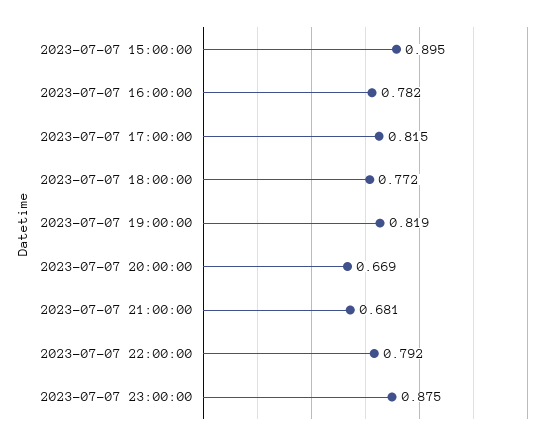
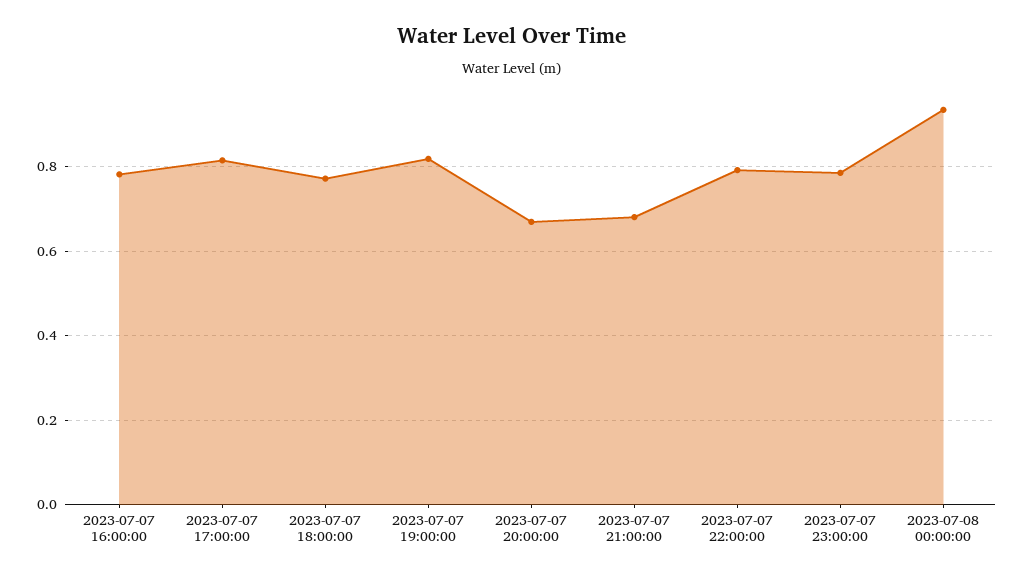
2023-07-07 15:00:00: 0.895 -> none
2023-07-07 23:00:00: 0.875 -> 0.78
2023-07-08 00:00:00: none -> 0.94

